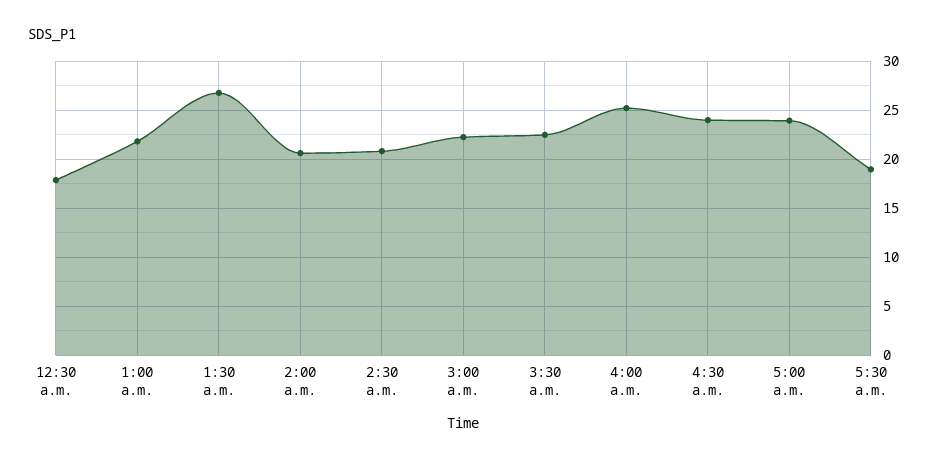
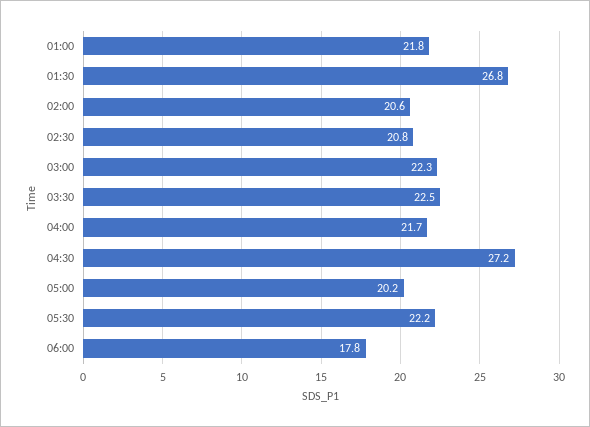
12:30 a.m.: 18 -> none
4:00 a.m.: 25 -> 21.7
4:30 a.m.: 24 -> 27.2
5:00 a.m.: 24 -> 20.2
5:30 a.m.: 19 -> 22.2
06:00: none -> 17.8

